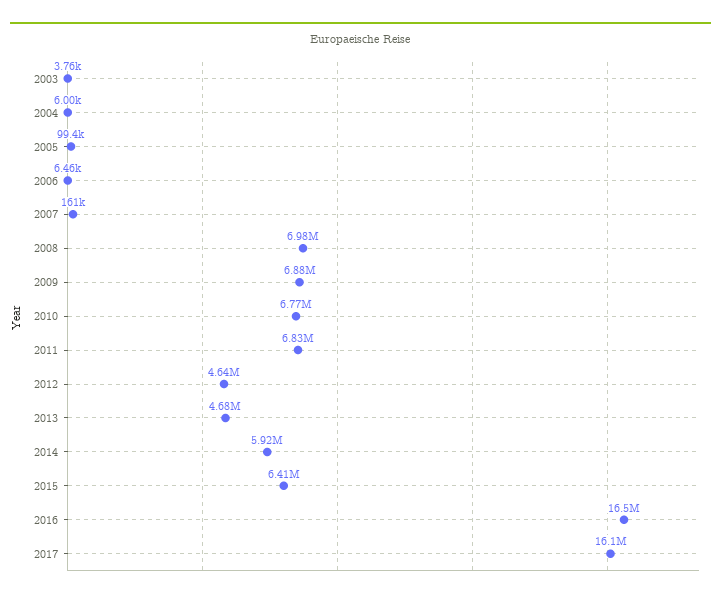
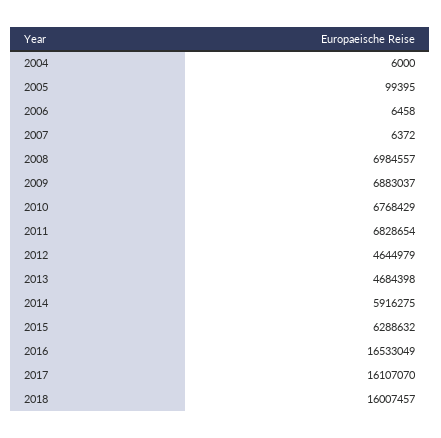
2003: 3760 -> none
2007: 161000 -> 6372
2015: 6410000 -> 6288632
2018: none -> 16007457

